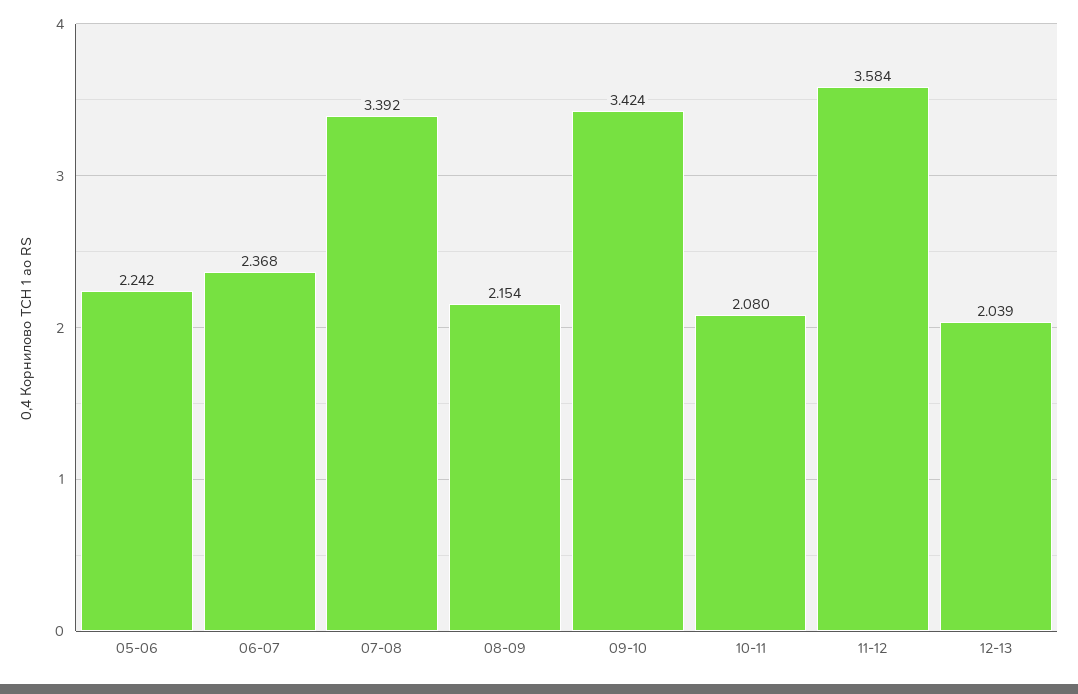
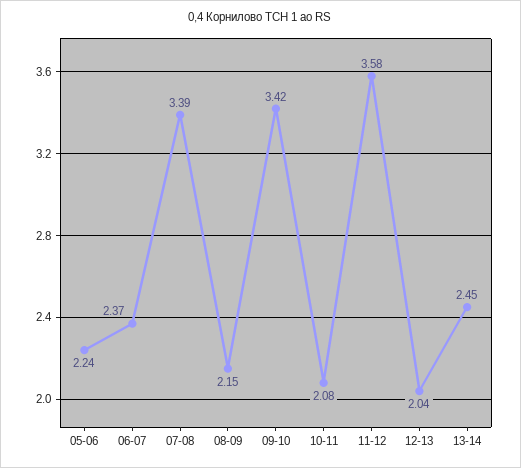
13-14: none -> 2.45

